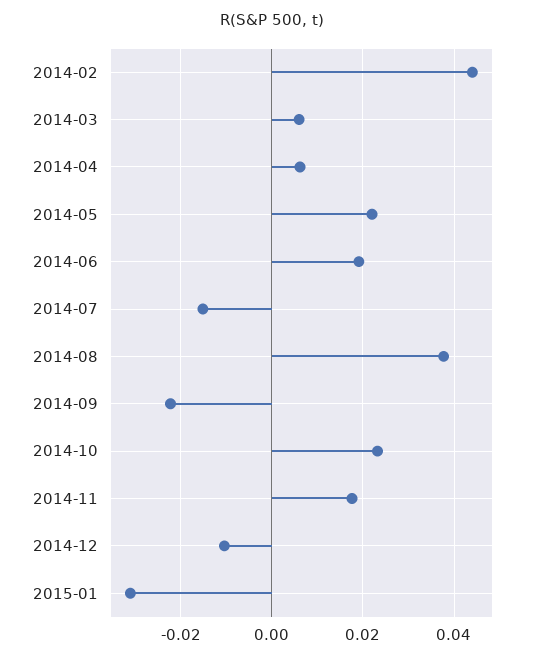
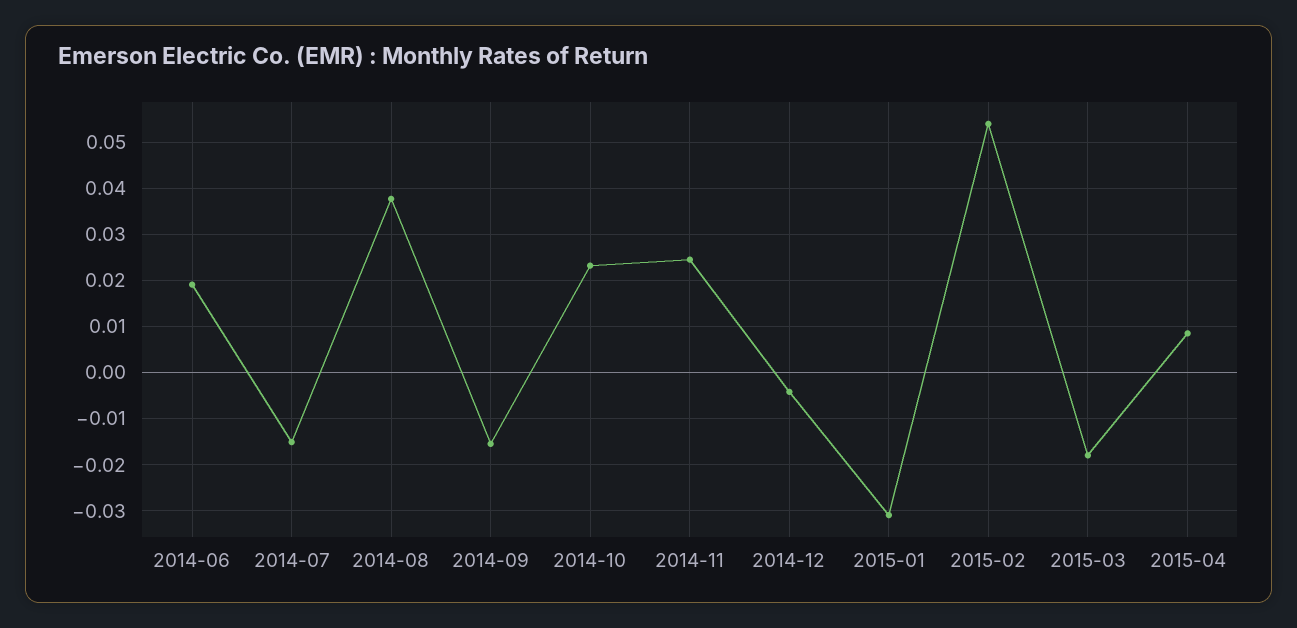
2014-02: 0.044 -> none
2014-03: 0.006 -> none
2014-04: 0.006 -> none
2014-05: 0.022 -> none
2014-09: -0.022 -> -0.016
2014-11: 0.018 -> 0.024
2014-12: -0.01 -> -0.004
2015-02: none -> 0.054
2015-03: none -> -0.018
2015-04: none -> 0.008

